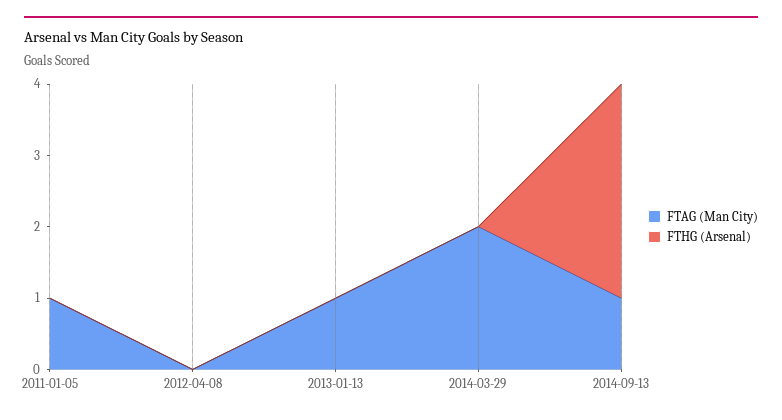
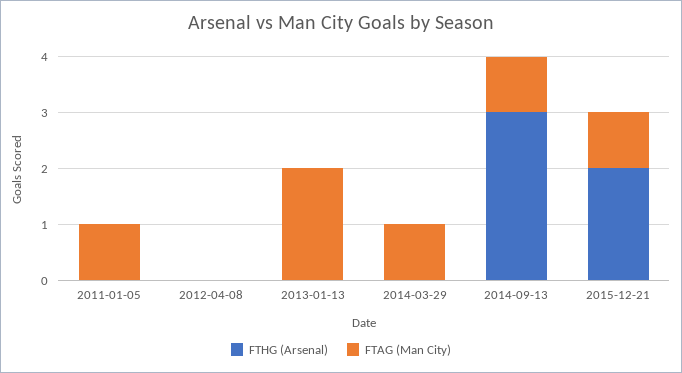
FTAG (Man City), 2013-01-13: 1 -> 2
FTAG (Man City), 2014-03-29: 2 -> 1
FTHG (Arsenal), 2015-12-21: none -> 2
FTAG (Man City), 2015-12-21: none -> 1

